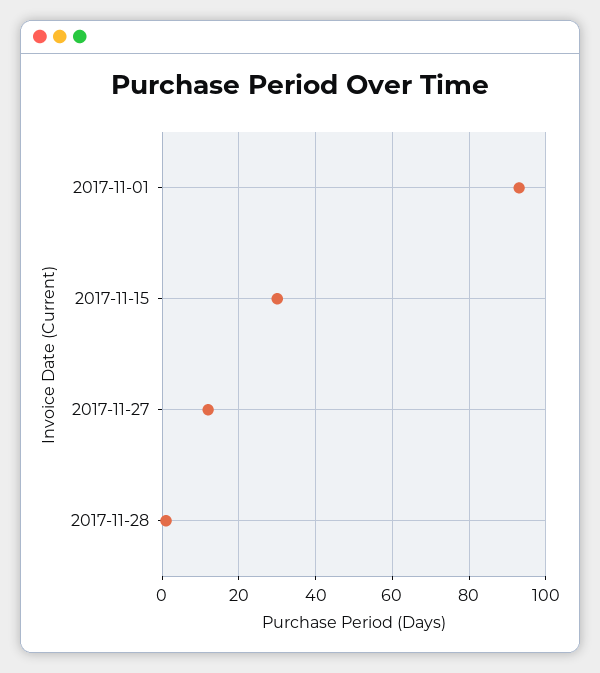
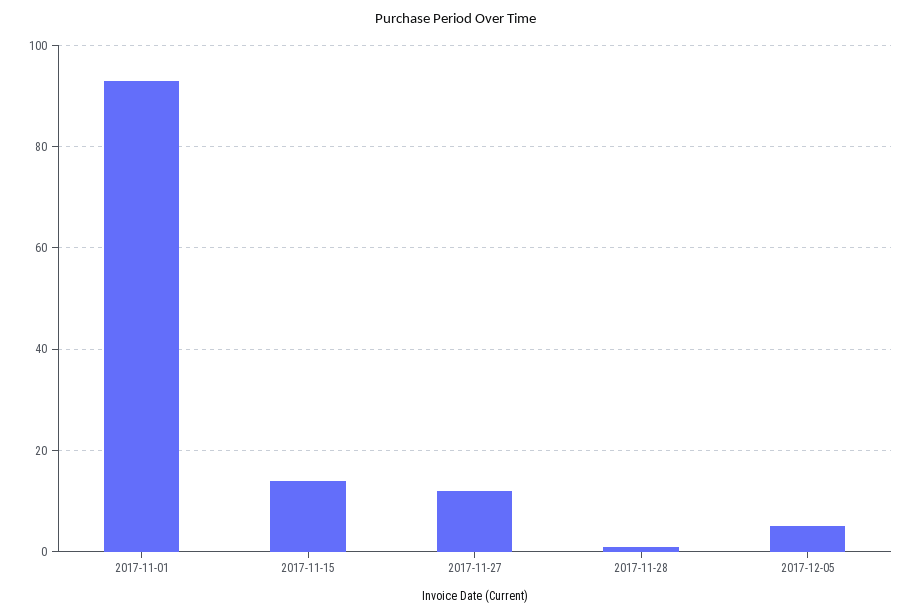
2017-11-15: 30 -> 15
2017-12-05: none -> 5

